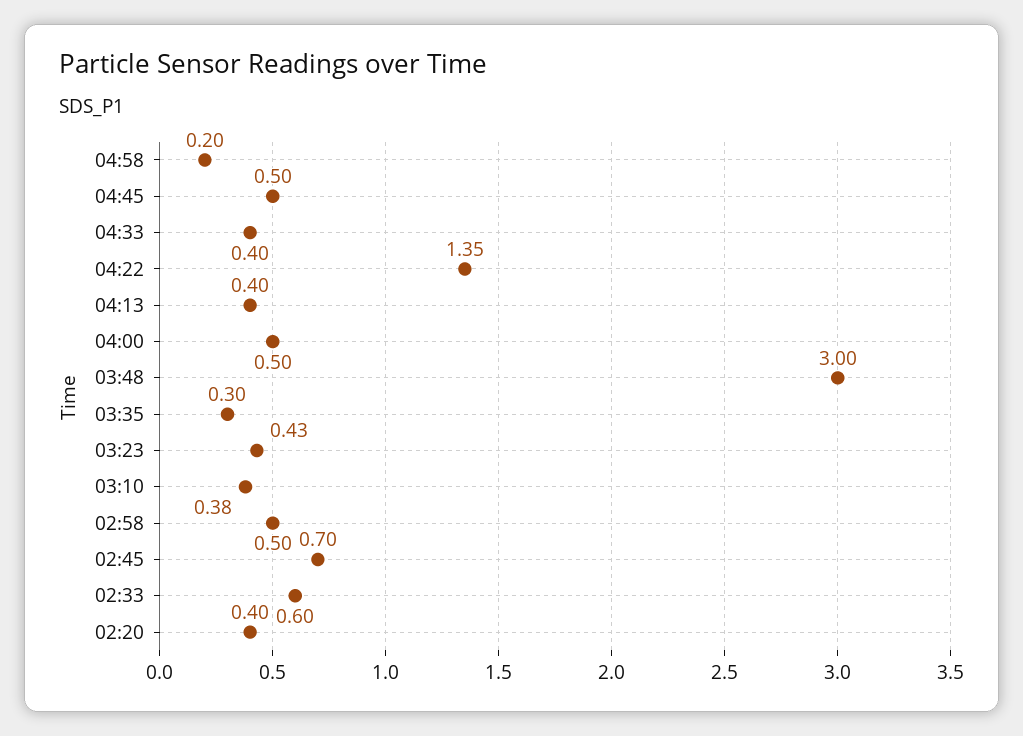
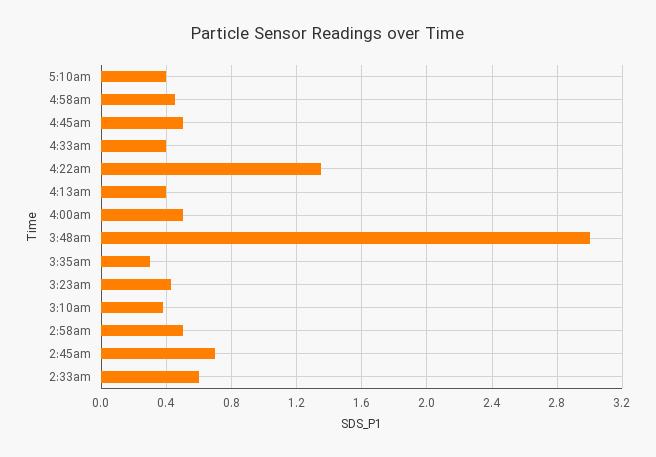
04:58: 0.2 -> 0.45
02:20: 0.4 -> none
5:10am: none -> 0.4

